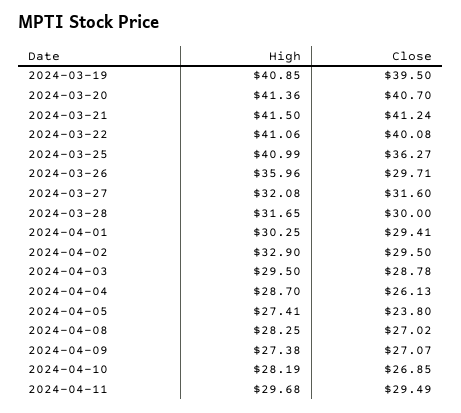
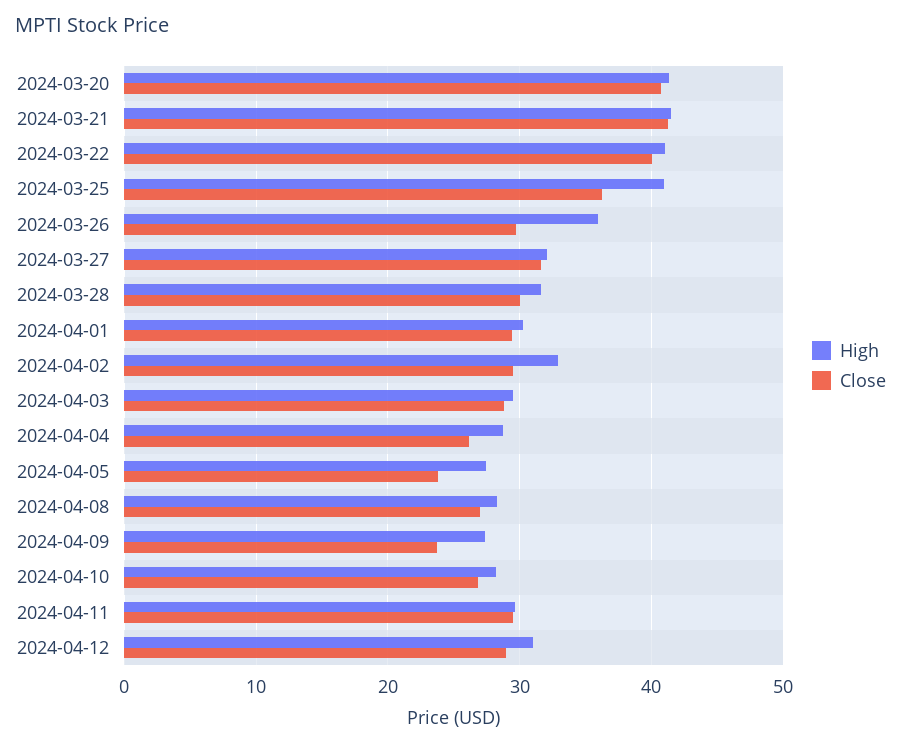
High, 2024-03-19: 40.85 -> none
Close, 2024-03-19: 39.5 -> none
Close, 2024-04-09: 27.07 -> 24
High, 2024-04-12: none -> 31
Close, 2024-04-12: none -> 29

